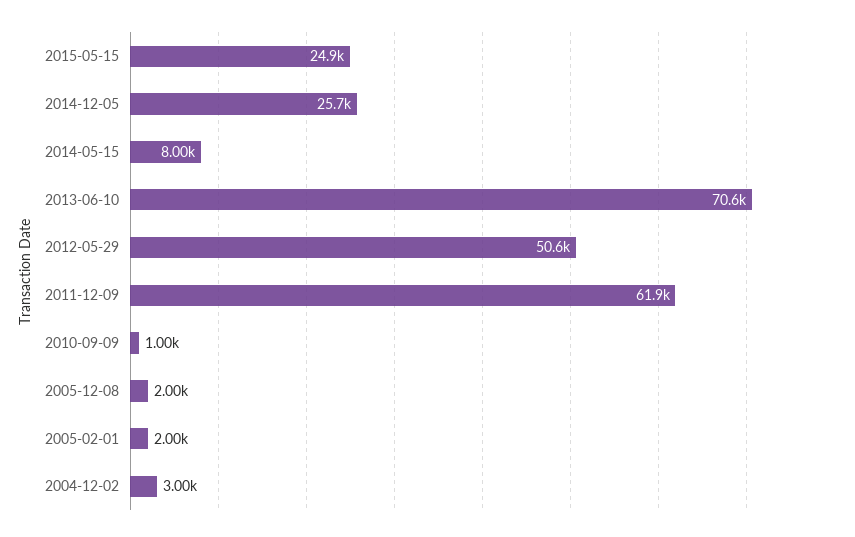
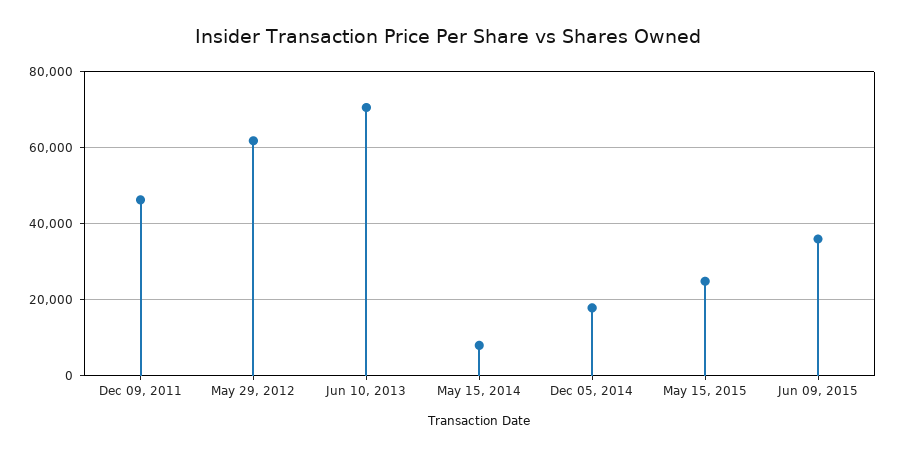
2014-12-05: 25700 -> 18000
2012-05-29: 50600 -> 62000
2011-12-09: 61900 -> 46000
2010-09-09: 1000 -> none
2005-12-08: 2000 -> none
2005-02-01: 2000 -> none
2004-12-02: 3000 -> none
Jun 09, 2015: none -> 36000

